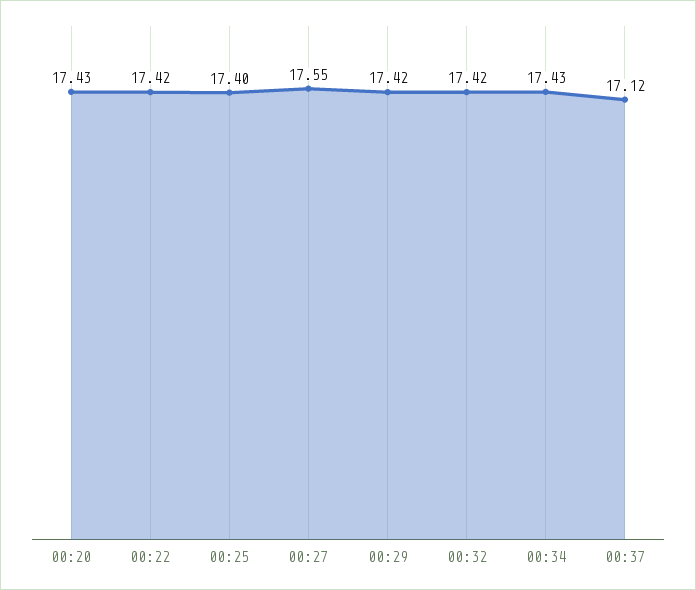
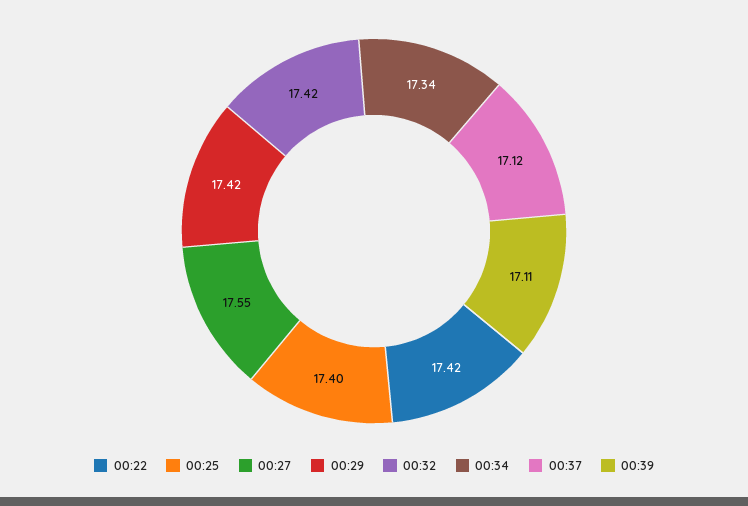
00:20: 17.43 -> none
00:34: 17.43 -> 17.34
00:39: none -> 17.11

